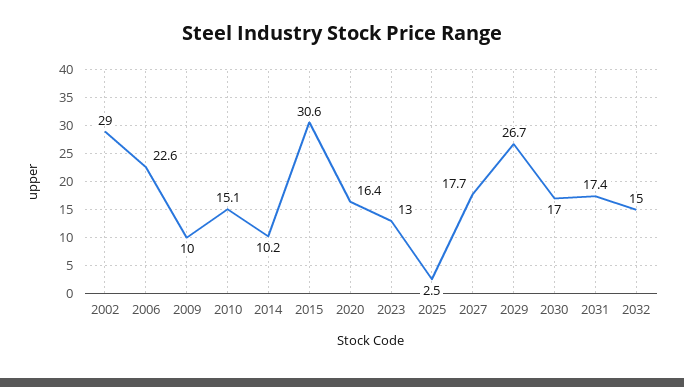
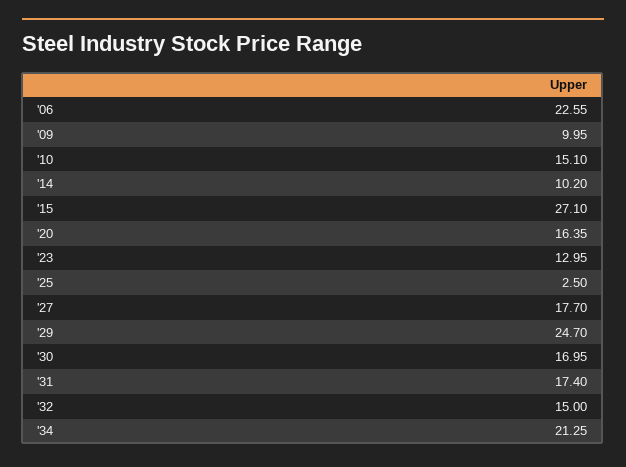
2002: 29 -> none
2015: 30.6 -> 27.1
2029: 26.7 -> 24.7
'34: none -> 21.25

